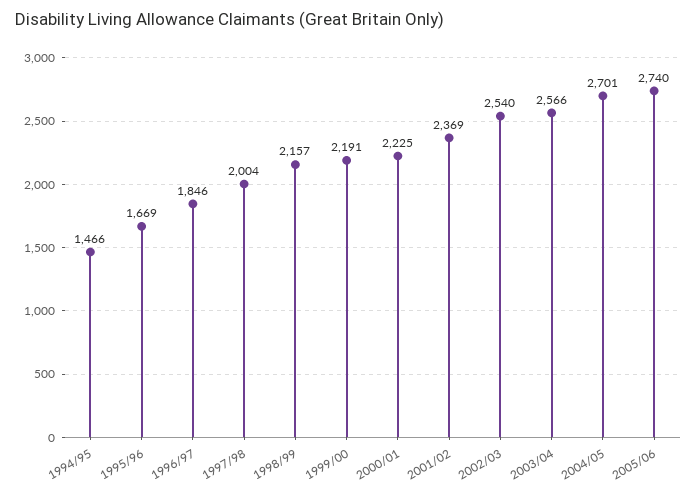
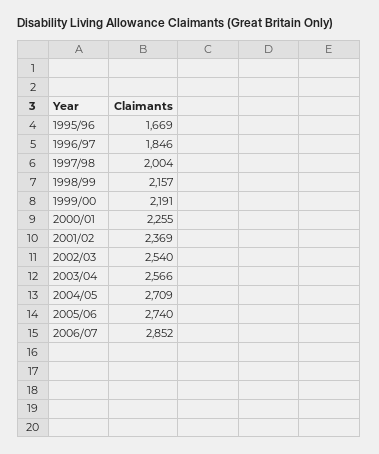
1994/95: 1466 -> none
2000/01: 2225 -> 2255
2004/05: 2701 -> 2709
2006/07: none -> 2852

